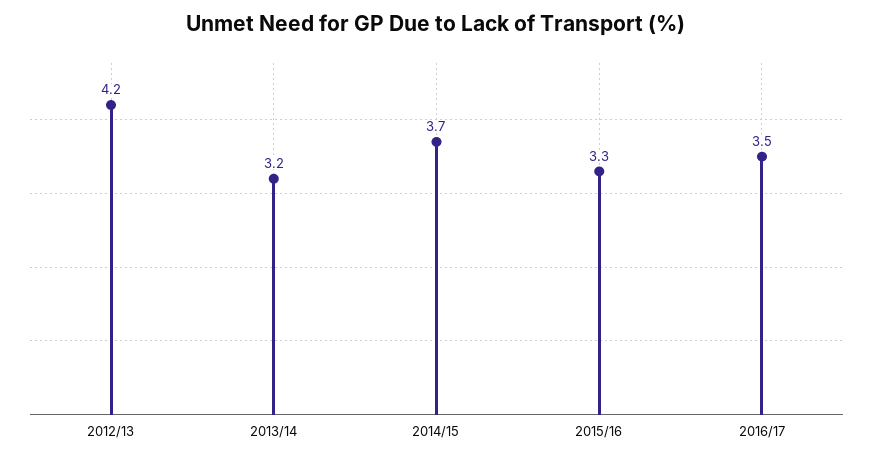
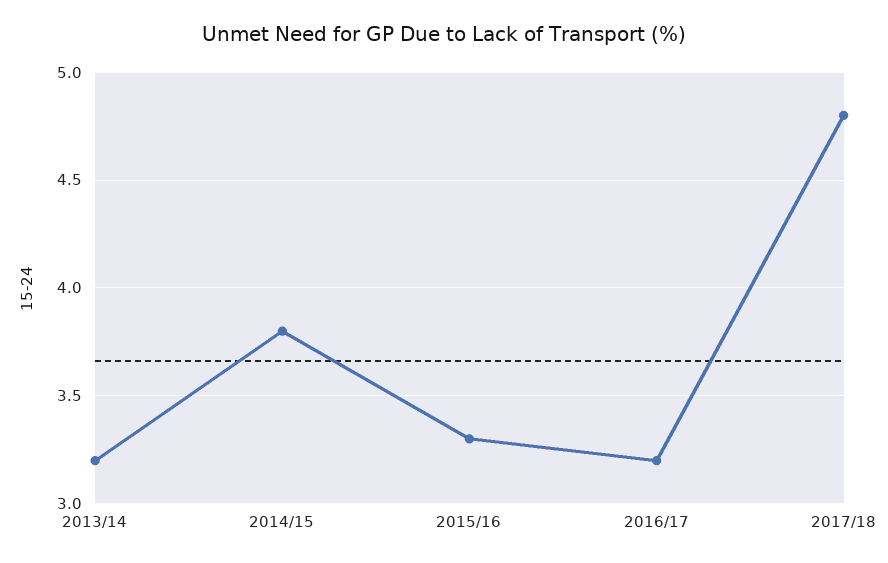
2012/13: 4.2 -> none
2014/15: 3.7 -> 3.8
2016/17: 3.5 -> 3.2
2017/18: none -> 4.8

